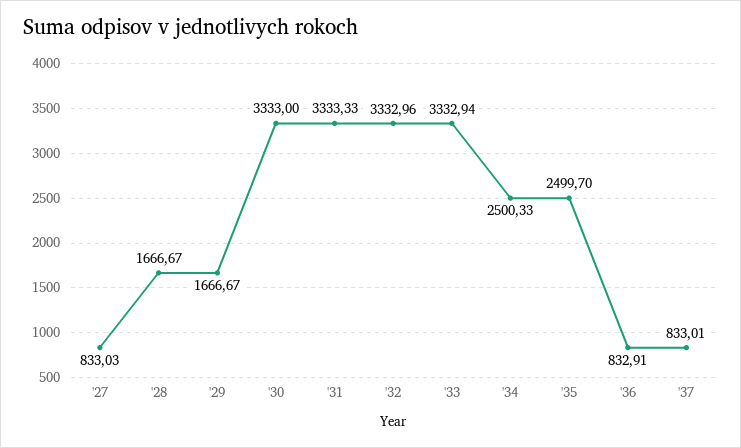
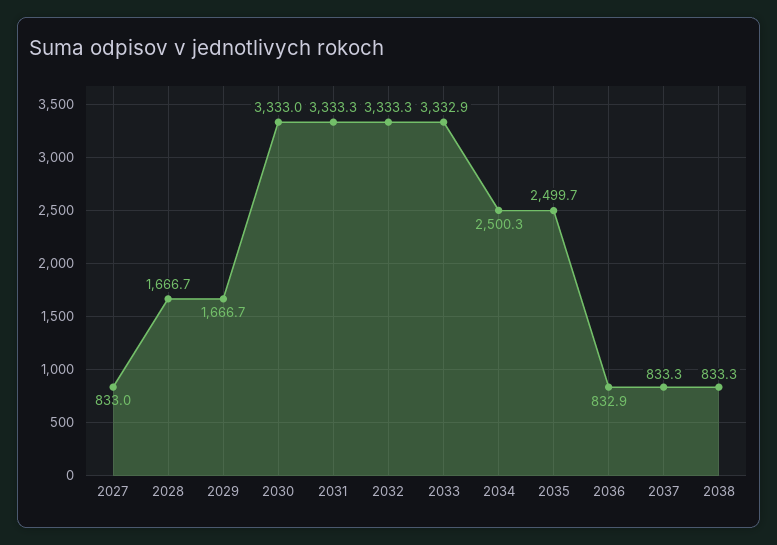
'32: 3332.96 -> 3333.3
'37: 833.01 -> 833.3
2038: none -> 833.3

